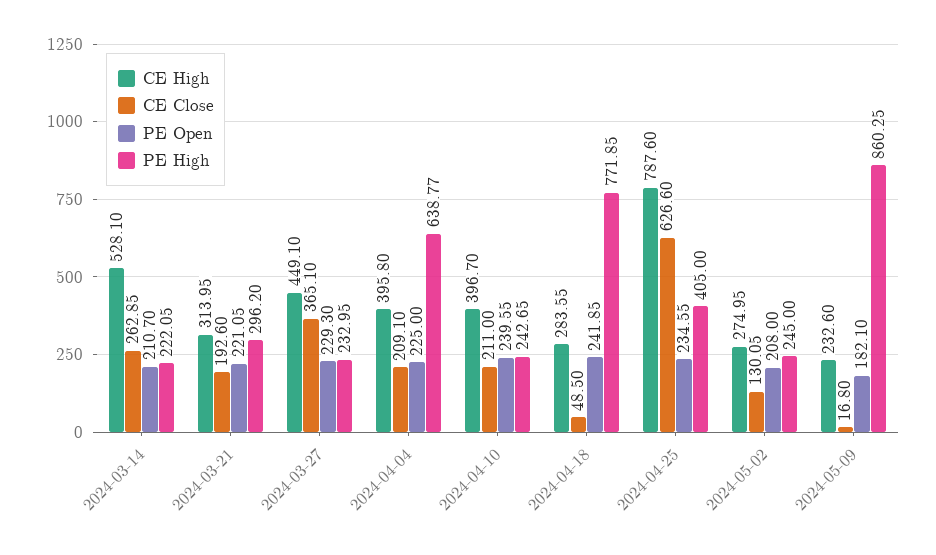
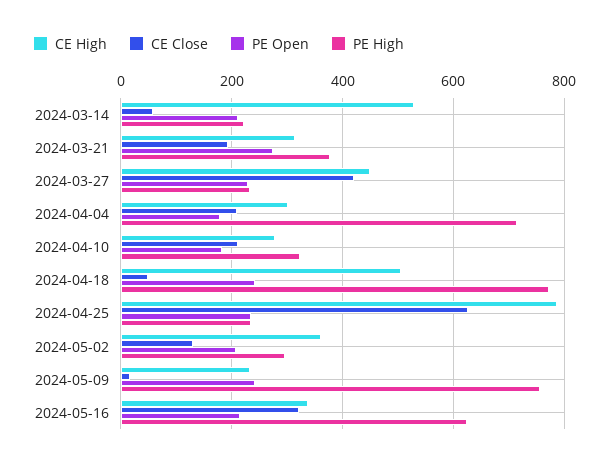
CE Close, 2024-03-14: 262.85 -> 60
PE Open, 2024-03-21: 221.05 -> 280
PE High, 2024-03-21: 296.2 -> 380
CE Close, 2024-03-27: 365.1 -> 420
CE High, 2024-04-04: 395.8 -> 300
PE Open, 2024-04-04: 225 -> 180
PE High, 2024-04-04: 638.77 -> 720
CE High, 2024-04-10: 396.7 -> 280
PE Open, 2024-04-10: 239.55 -> 180
PE High, 2024-04-10: 242.65 -> 320
CE High, 2024-04-18: 283.55 -> 500
PE High, 2024-04-25: 405 -> 240
CE High, 2024-05-02: 274.95 -> 360
PE High, 2024-05-02: 245 -> 300
PE Open, 2024-05-09: 182.1 -> 240
PE High, 2024-05-09: 860.25 -> 760
CE High, 2024-05-16: none -> 340
CE Close, 2024-05-16: none -> 320
PE Open, 2024-05-16: none -> 220
PE High, 2024-05-16: none -> 620

